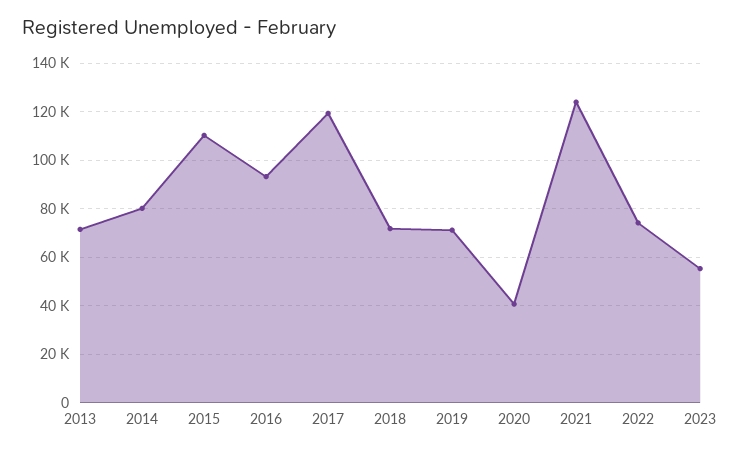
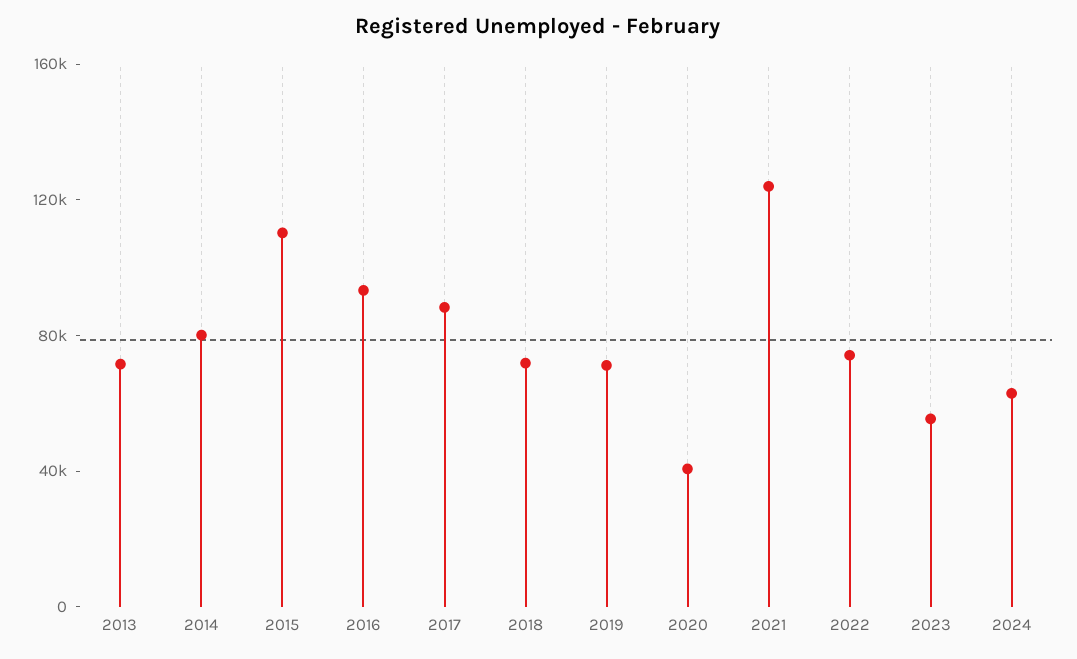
2017: 120000 -> 90000
2024: none -> 60000

